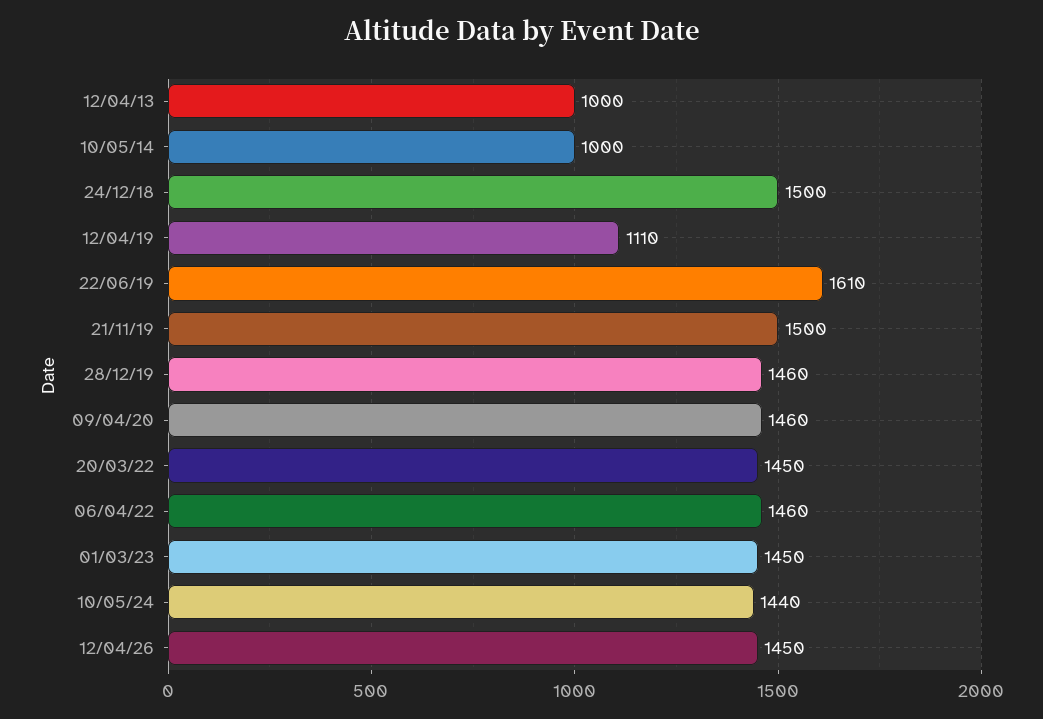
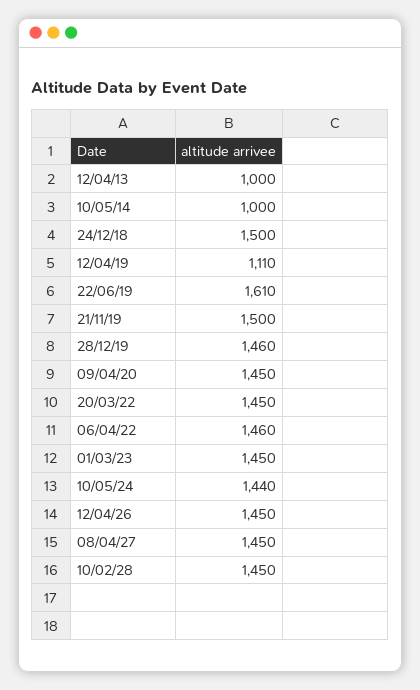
09/04/20: 1460 -> 1450
08/04/27: none -> 1450
10/02/28: none -> 1450

